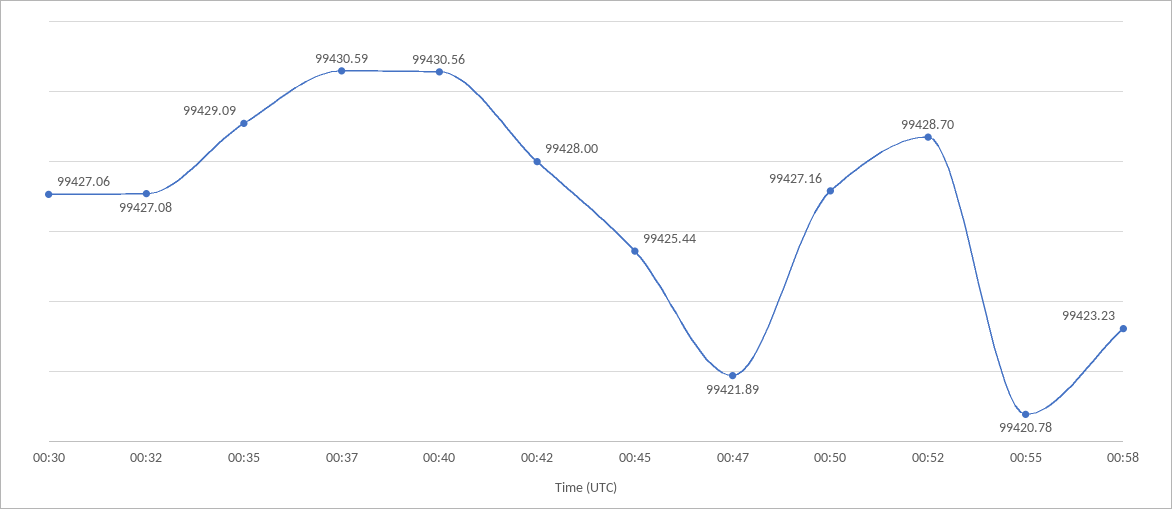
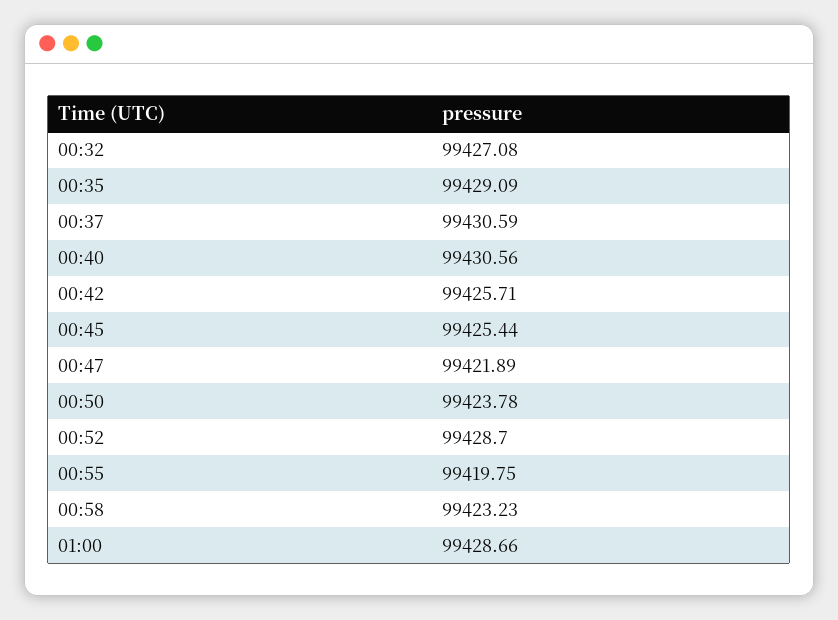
00:30: 99427.06 -> none
00:42: 99428 -> 99425.71
00:50: 99427.16 -> 99423.78
00:55: 99420.78 -> 99419.75
01:00: none -> 99428.66

